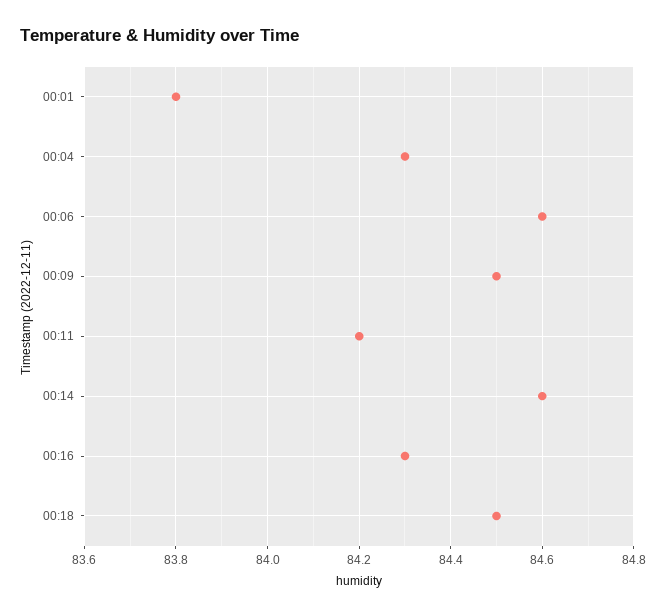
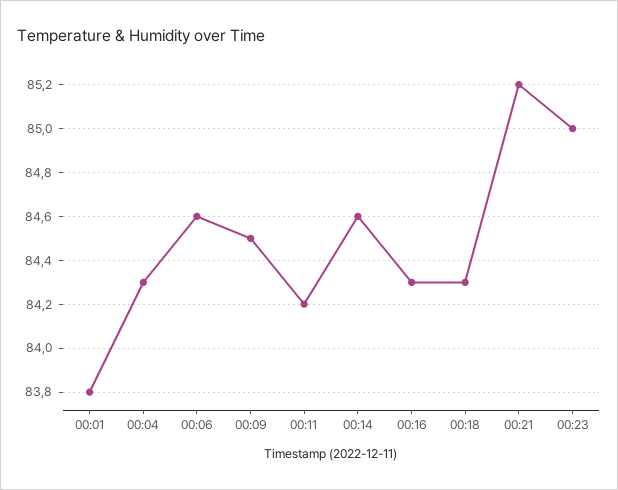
00:18: 84.5 -> 84.3
00:21: none -> 85.2
00:23: none -> 85

